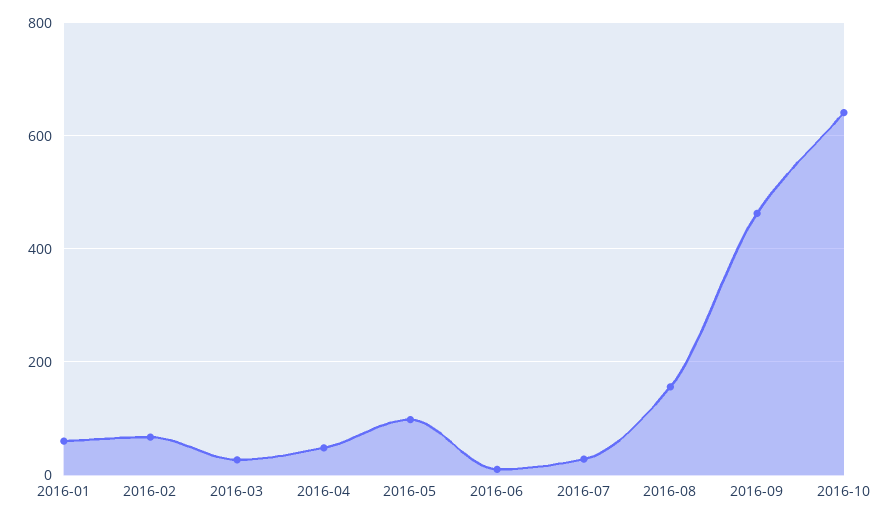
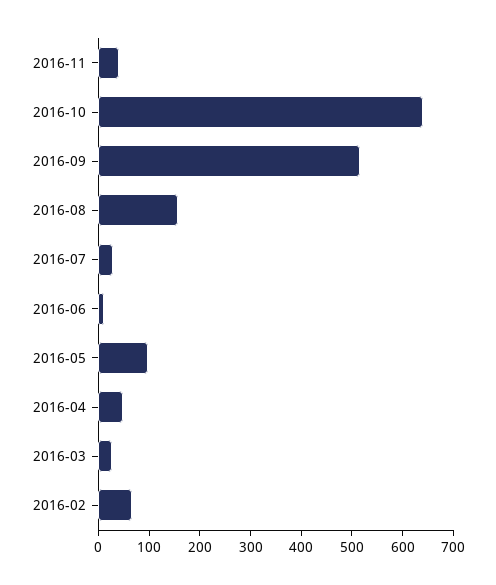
2016-01: 60 -> none
2016-09: 460 -> 520
2016-11: none -> 40

